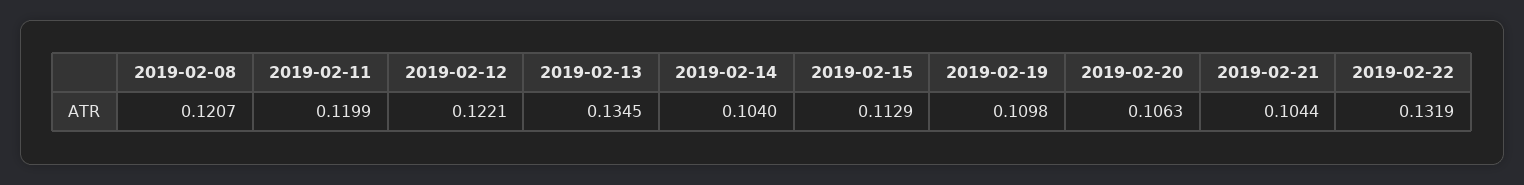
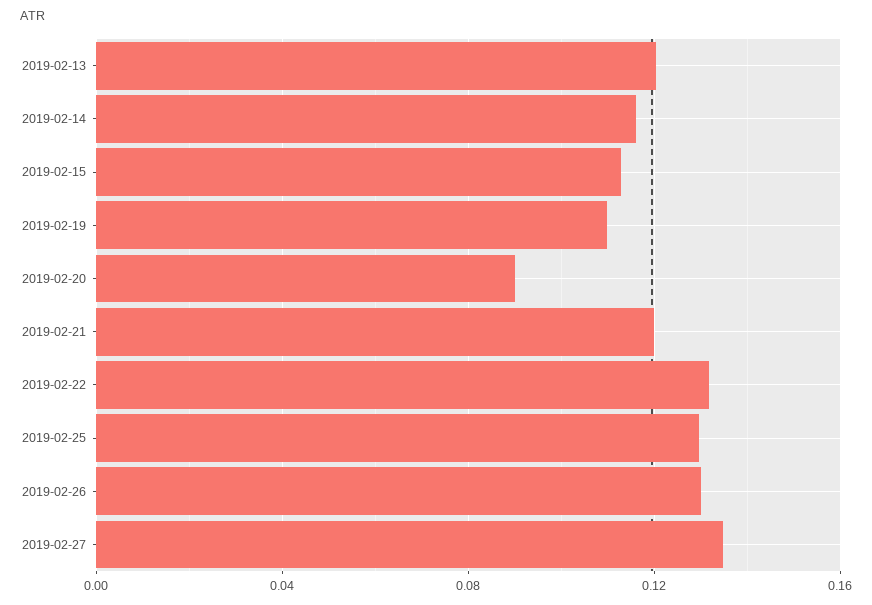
2019-02-08: 0.1207 -> none
2019-02-11: 0.1199 -> none
2019-02-12: 0.1221 -> none
2019-02-13: 0.1345 -> 0.12
2019-02-14: 0.104 -> 0.115
2019-02-20: 0.1063 -> 0.09
2019-02-21: 0.1044 -> 0.12
2019-02-25: none -> 0.13
2019-02-26: none -> 0.13
2019-02-27: none -> 0.135

